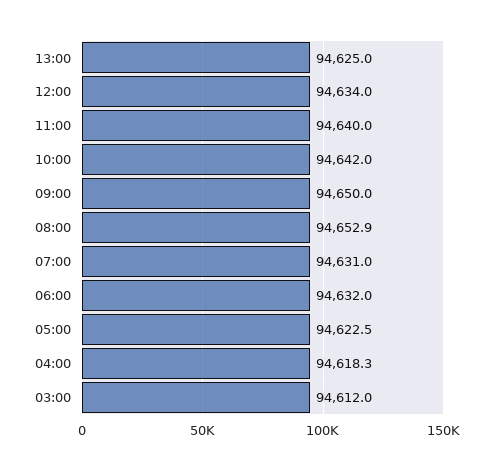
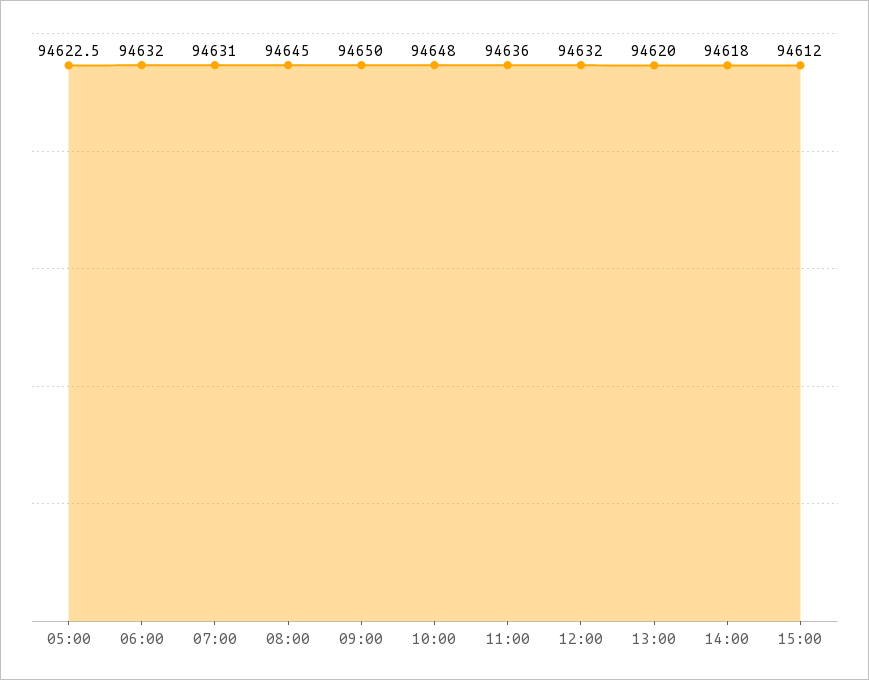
13:00: 94625 -> 94620
12:00: 94634 -> 94632
11:00: 94640 -> 94636
10:00: 94642 -> 94648
08:00: 94652.9 -> 94645
04:00: 94618.3 -> none
03:00: 94612 -> none
14:00: none -> 94618
15:00: none -> 94612

